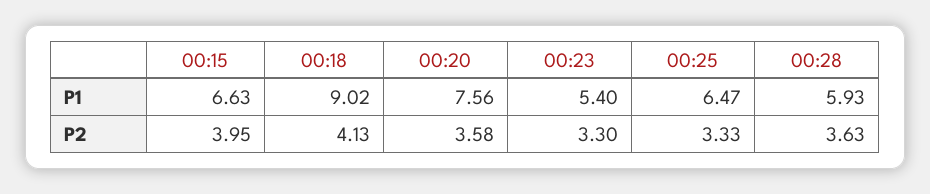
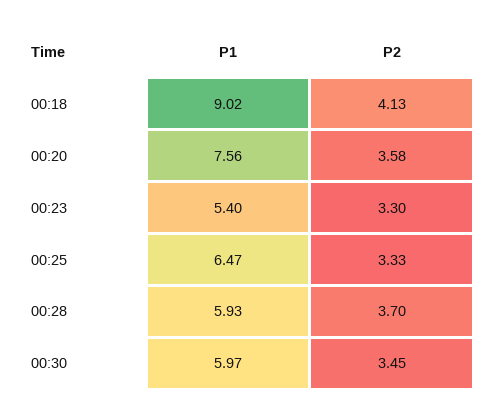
00:15, P1: 6.63 -> none
00:15, P2: 3.95 -> none
00:28, P2: 3.63 -> 3.7
00:30, P1: none -> 5.97
00:30, P2: none -> 3.45

